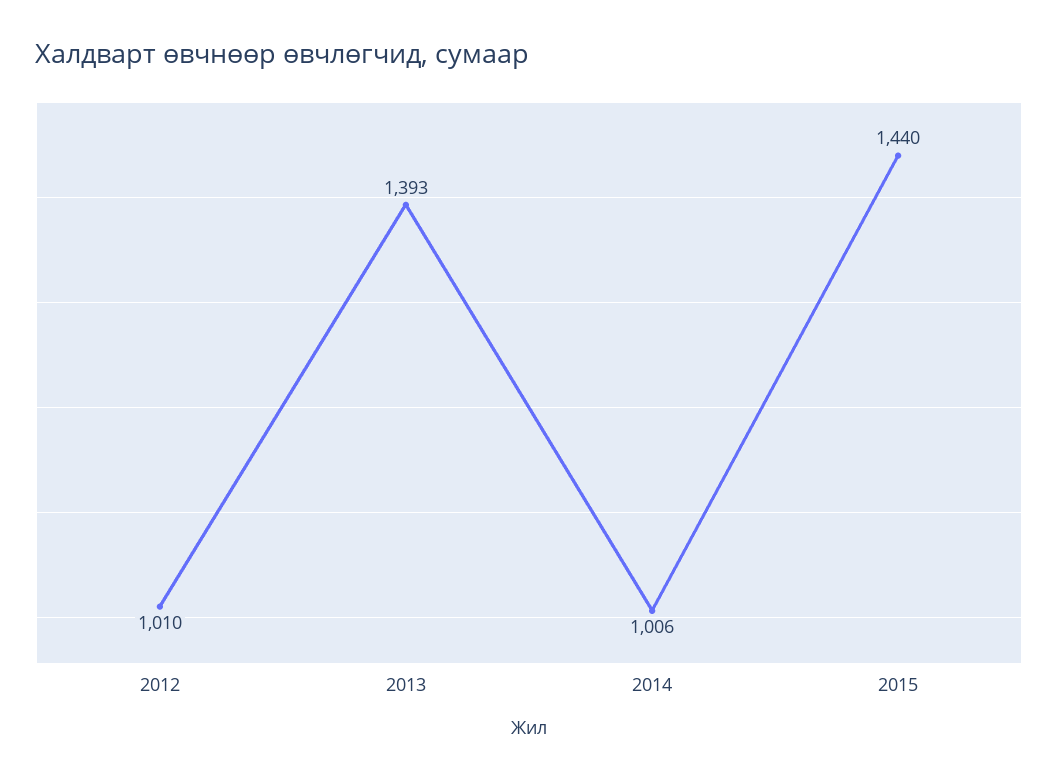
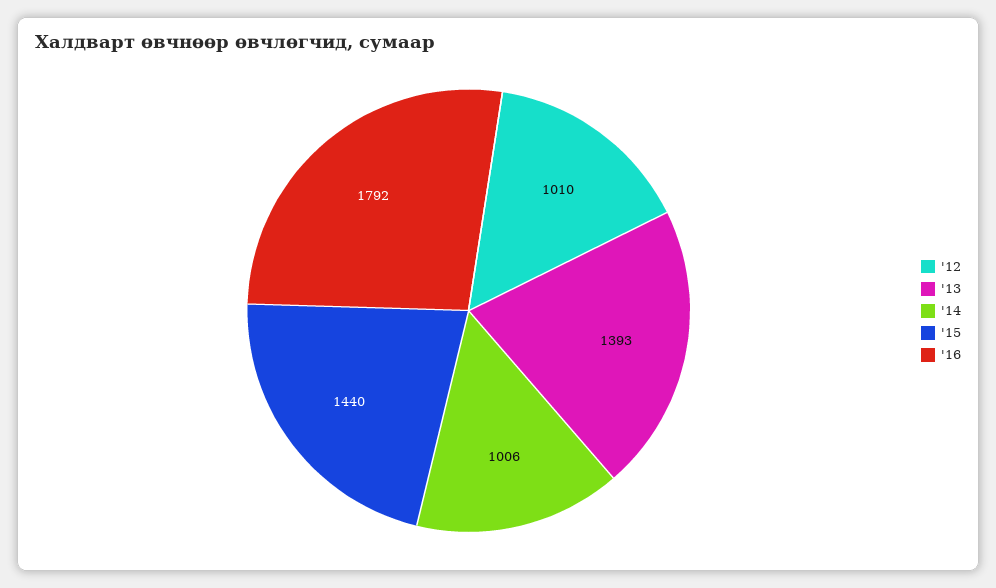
'16: none -> 1792

